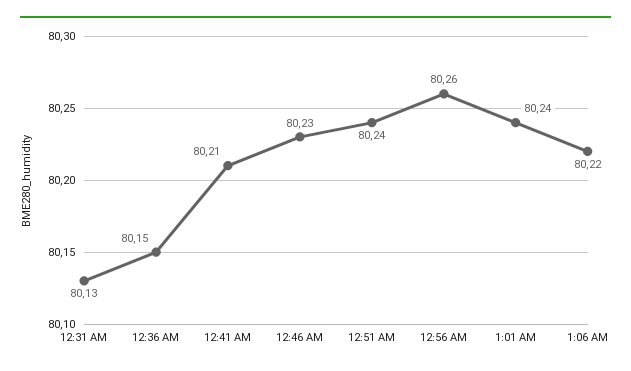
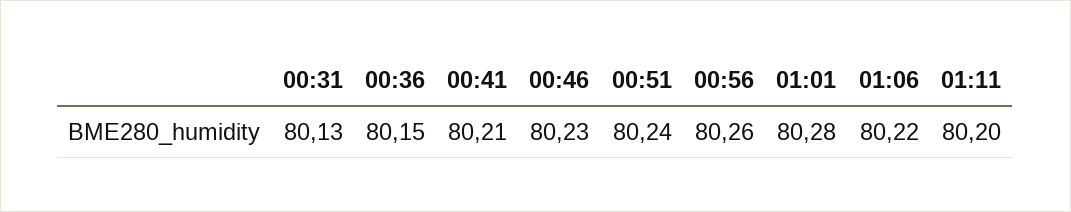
1:01 AM: 80.24 -> 80.28
01:11: none -> 80.2

